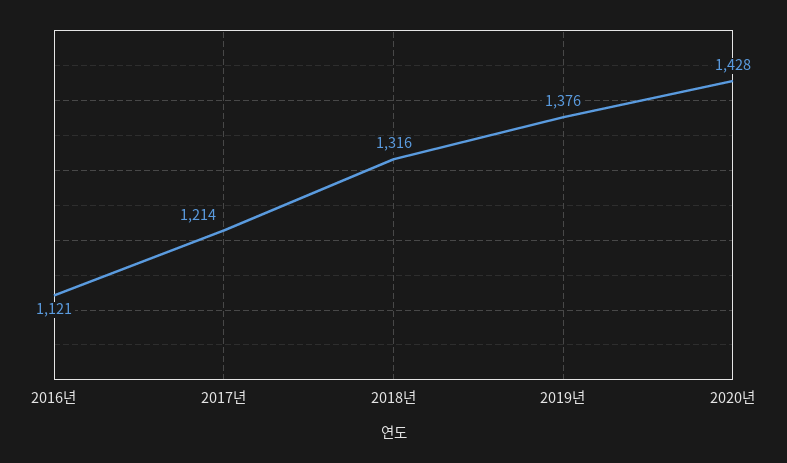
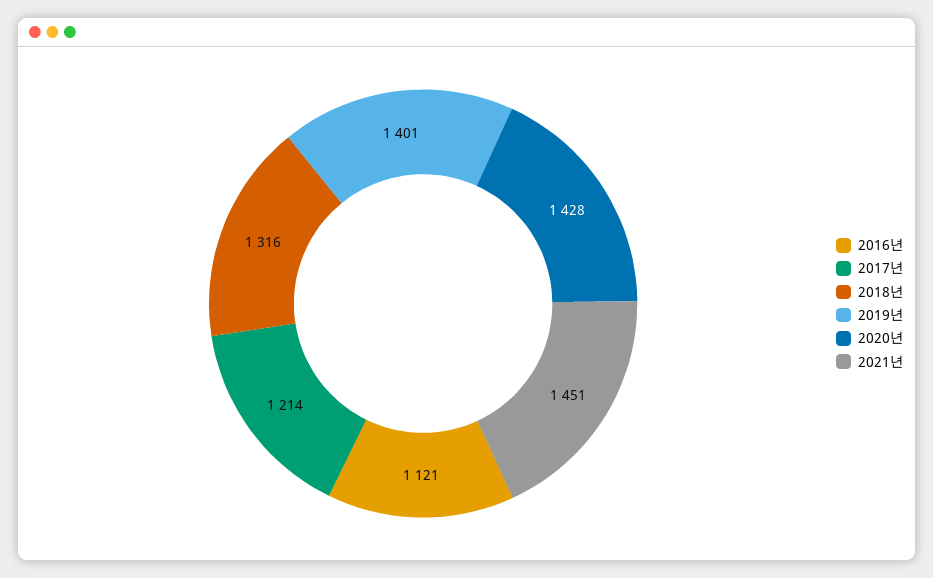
2019년: 1376 -> 1401
2021년: none -> 1451

